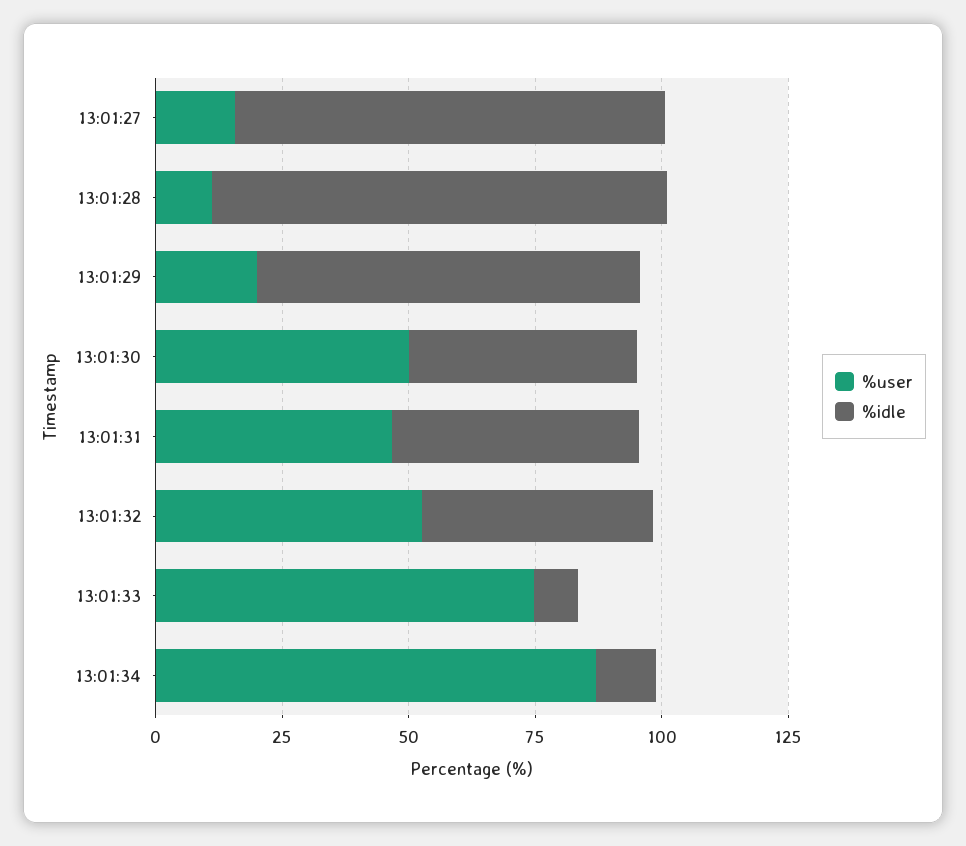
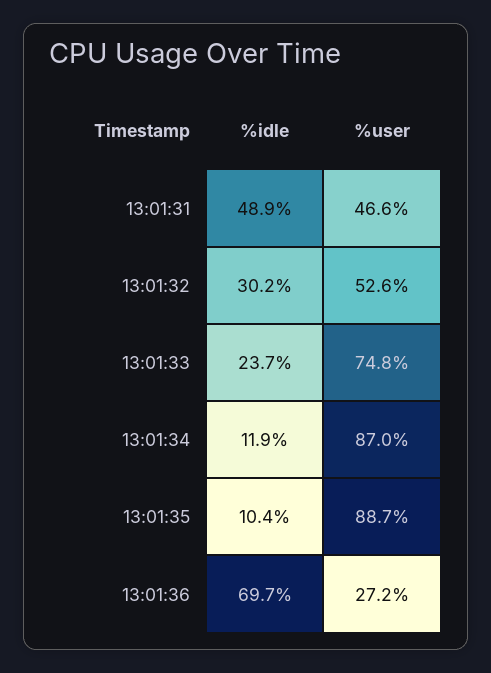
%user, 13:01:27: 15 -> none
%idle, 13:01:27: 85 -> none
%user, 13:01:28: 10 -> none
%idle, 13:01:28: 90 -> none
%user, 13:01:29: 20 -> none
%idle, 13:01:29: 75 -> none
%user, 13:01:30: 50 -> none
%idle, 13:01:30: 45 -> none
%idle, 13:01:32: 45 -> 30.2
%idle, 13:01:33: 10 -> 23.7
%idle, 13:01:35: none -> 10.4
%user, 13:01:35: none -> 88.7
%idle, 13:01:36: none -> 69.7
%user, 13:01:36: none -> 27.2

